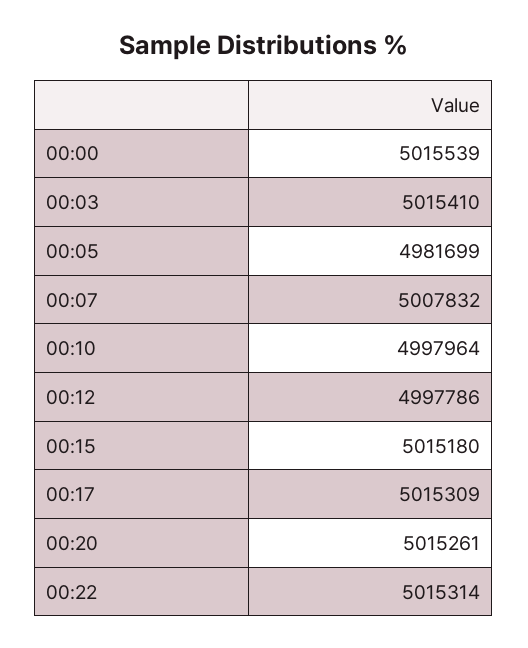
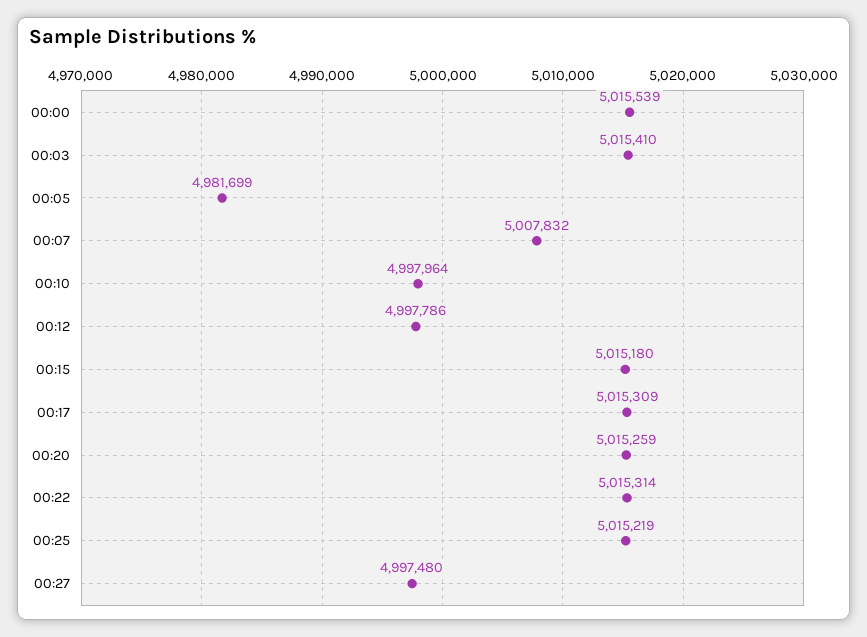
00:20: 5015261 -> 5015259
00:25: none -> 5015219
00:27: none -> 4997480

